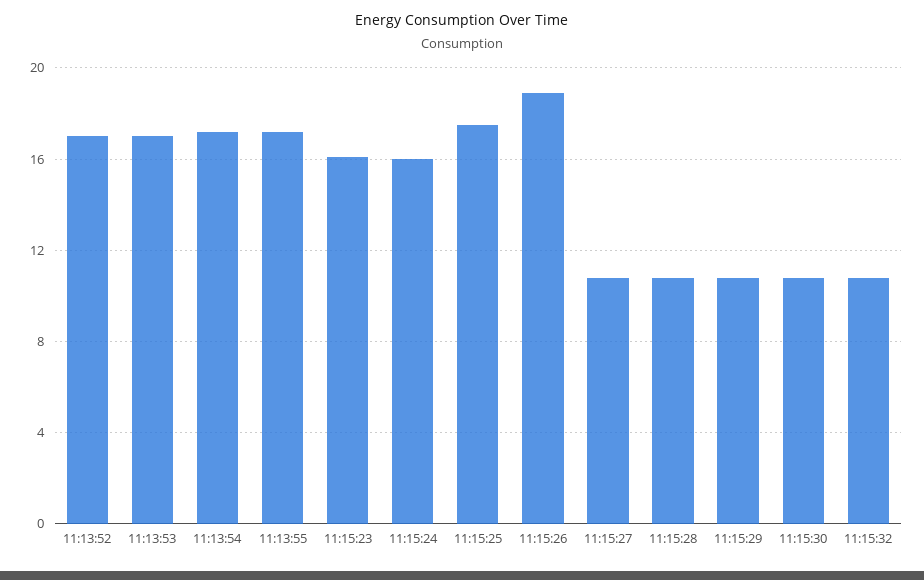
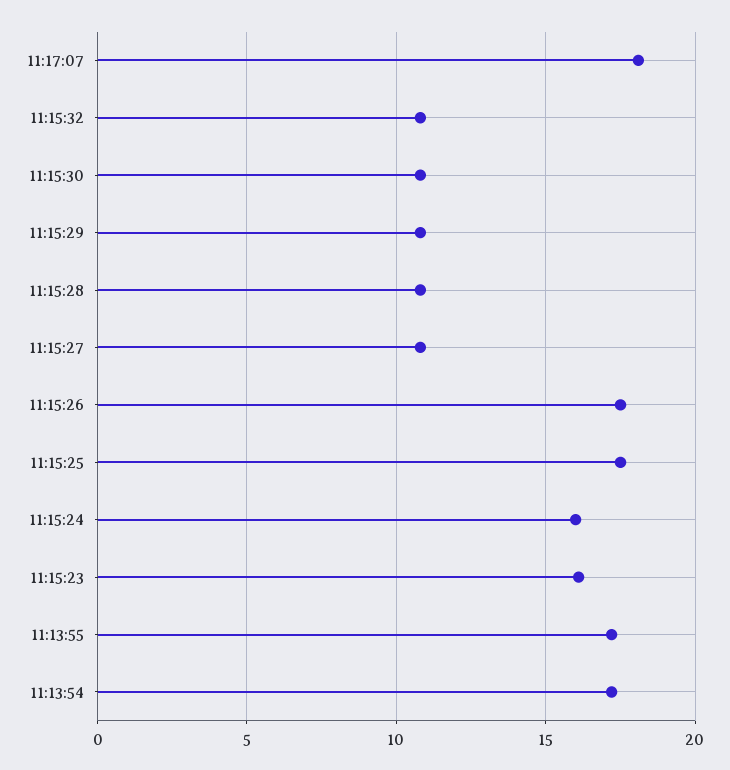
11:13:52: 17 -> none
11:13:53: 17 -> none
11:15:26: 19 -> 17.5
11:17:07: none -> 18

